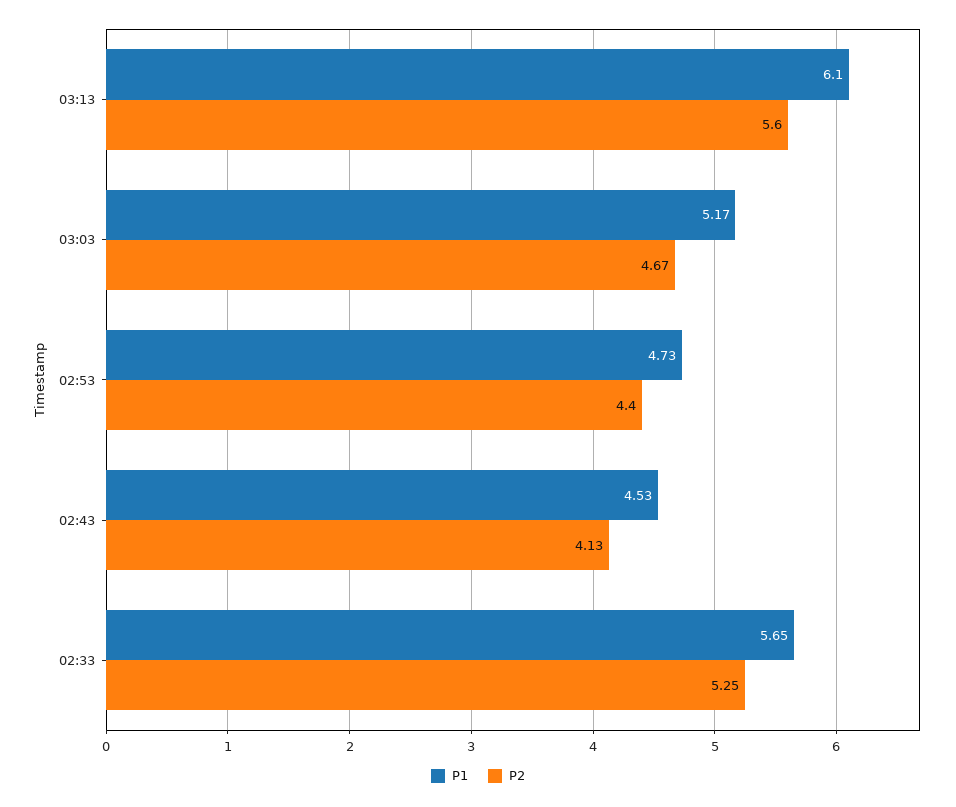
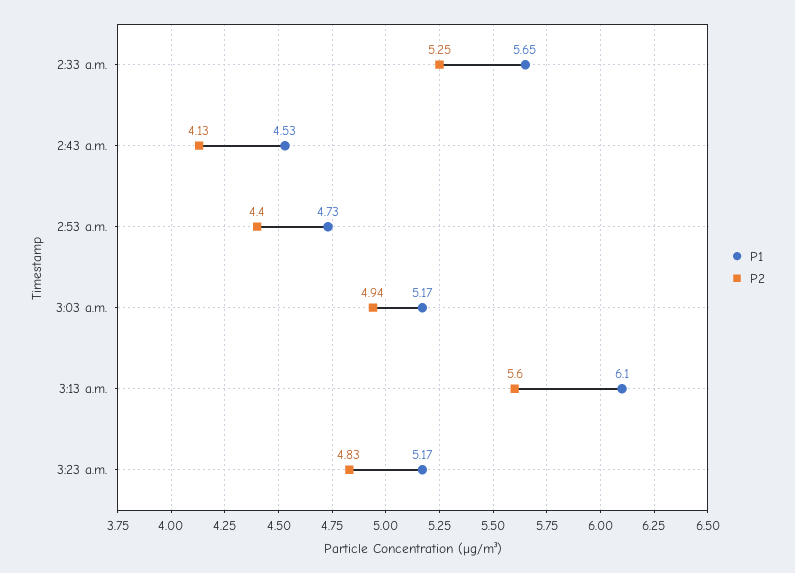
P2, 03:03: 4.67 -> 4.94
P1, 3:23 a.m.: none -> 5.17
P2, 3:23 a.m.: none -> 4.83

